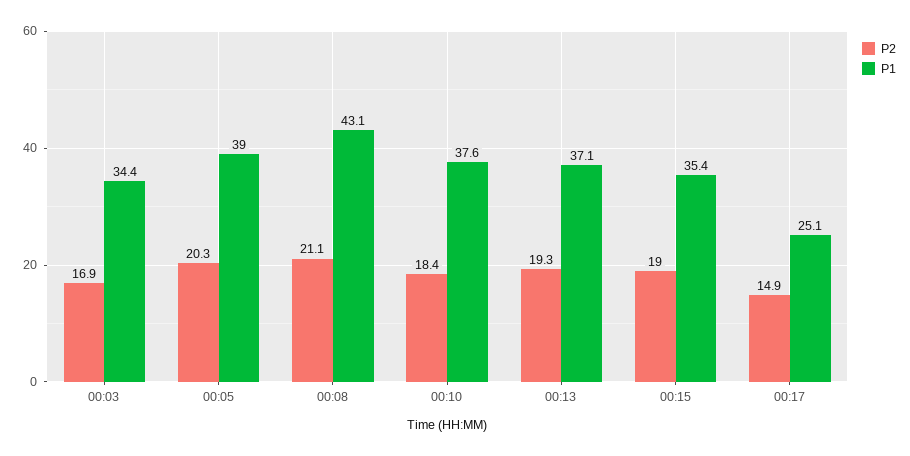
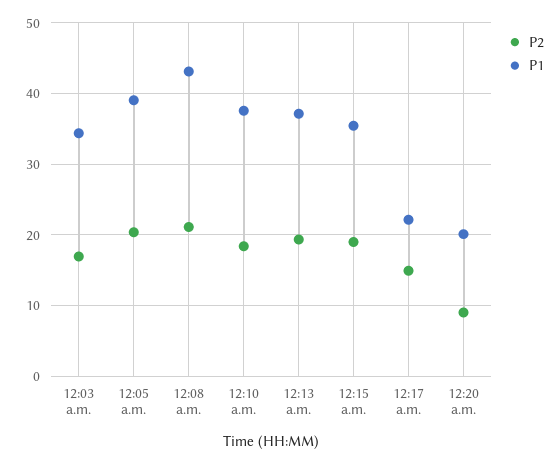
P1, 00:17: 25.1 -> 22
P2, 12:20 a.m.: none -> 9
P1, 12:20 a.m.: none -> 20

